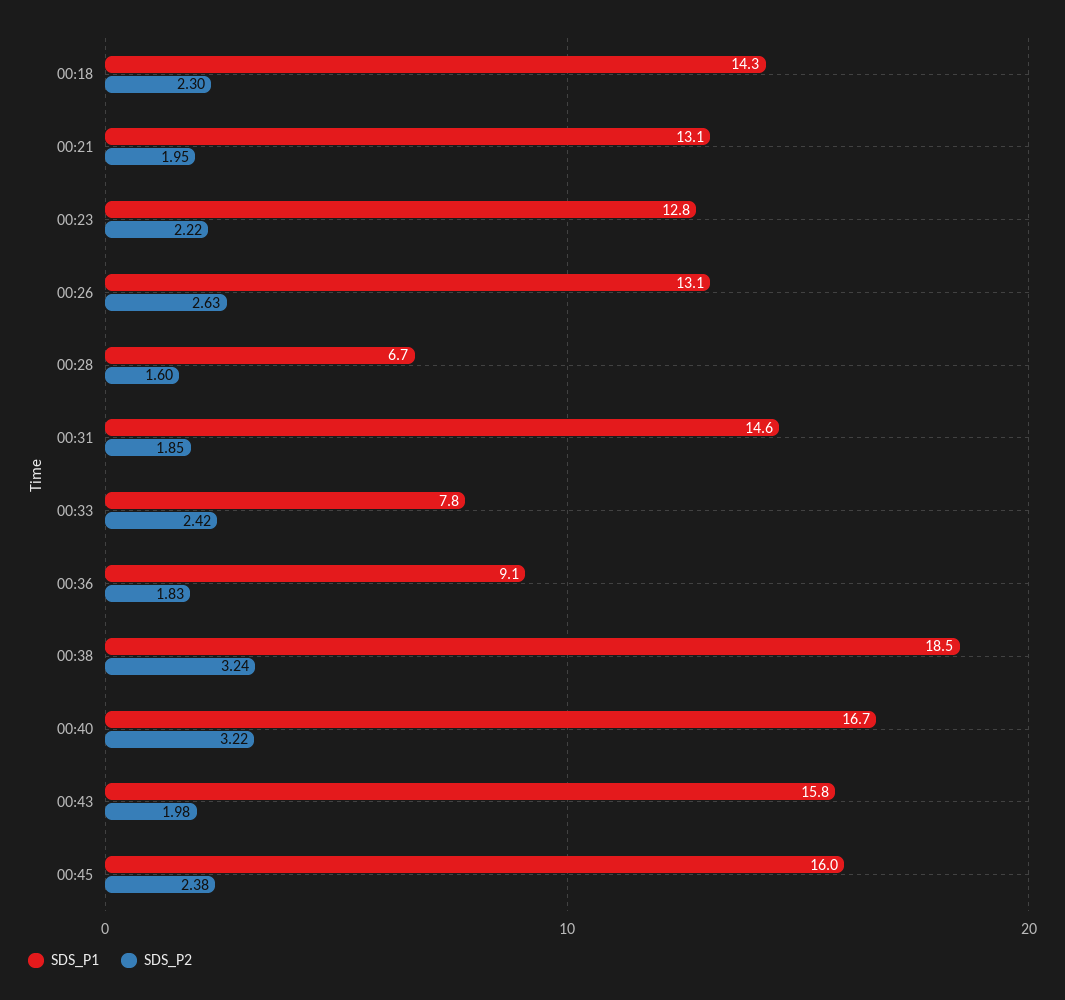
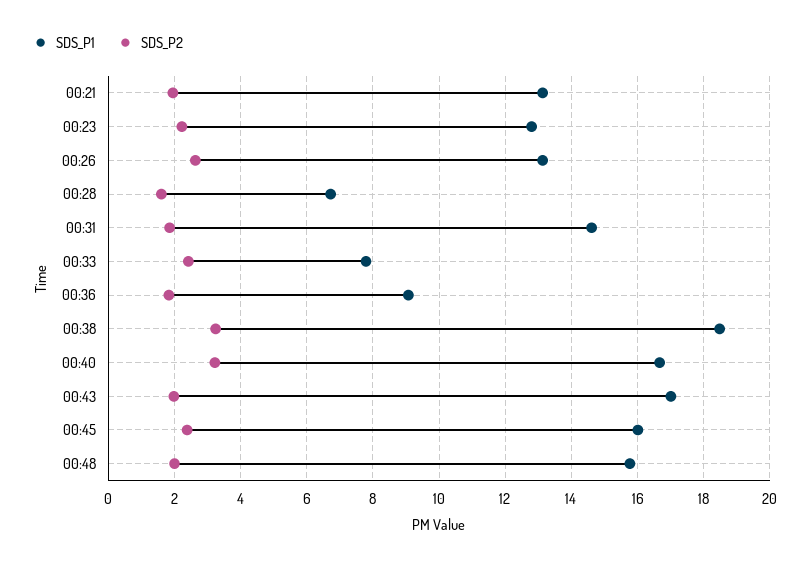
SDS_P1, 00:18: 14.3 -> none
SDS_P2, 00:18: 2.3 -> none
SDS_P1, 00:43: 15.8 -> 17
SDS_P1, 00:48: none -> 15.8
SDS_P2, 00:48: none -> 2

